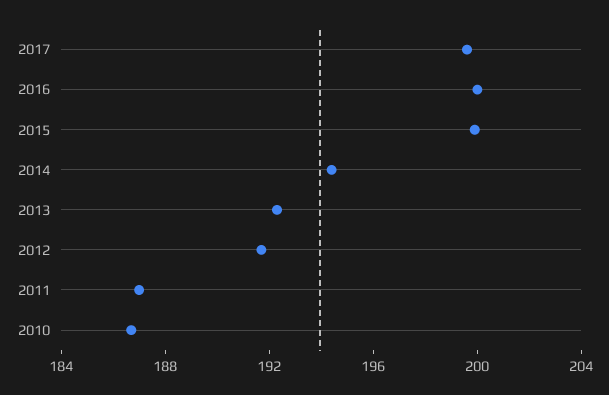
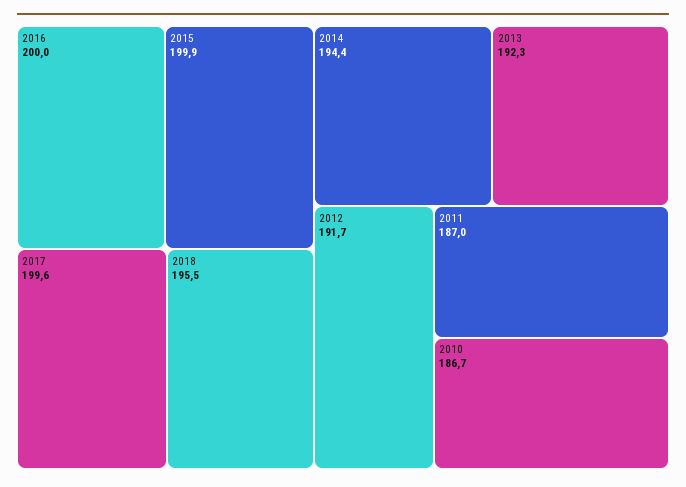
2018: none -> 195.5

